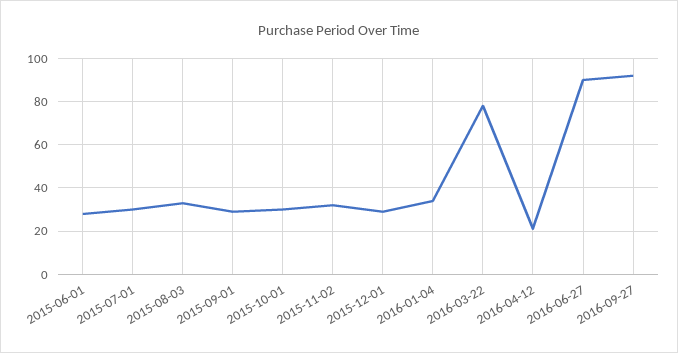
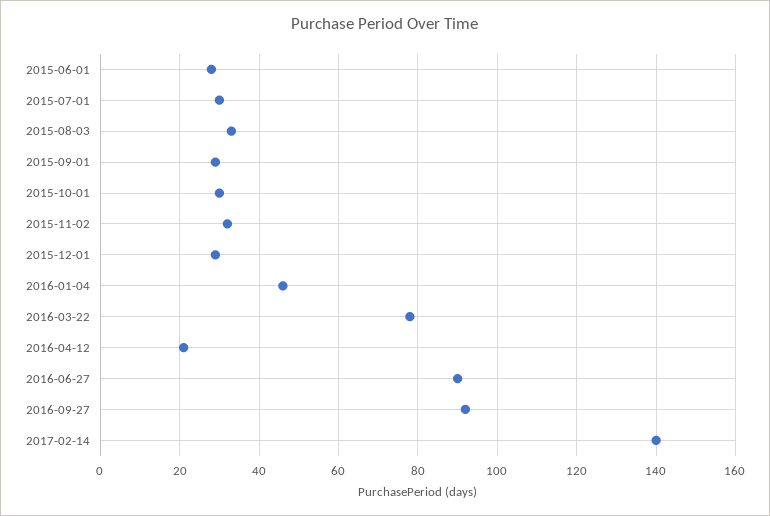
2016-01-04: 35 -> 45
2017-02-14: none -> 140

